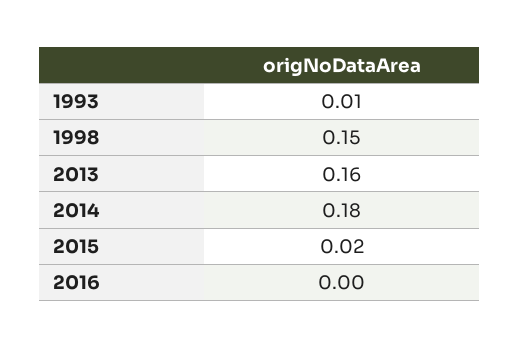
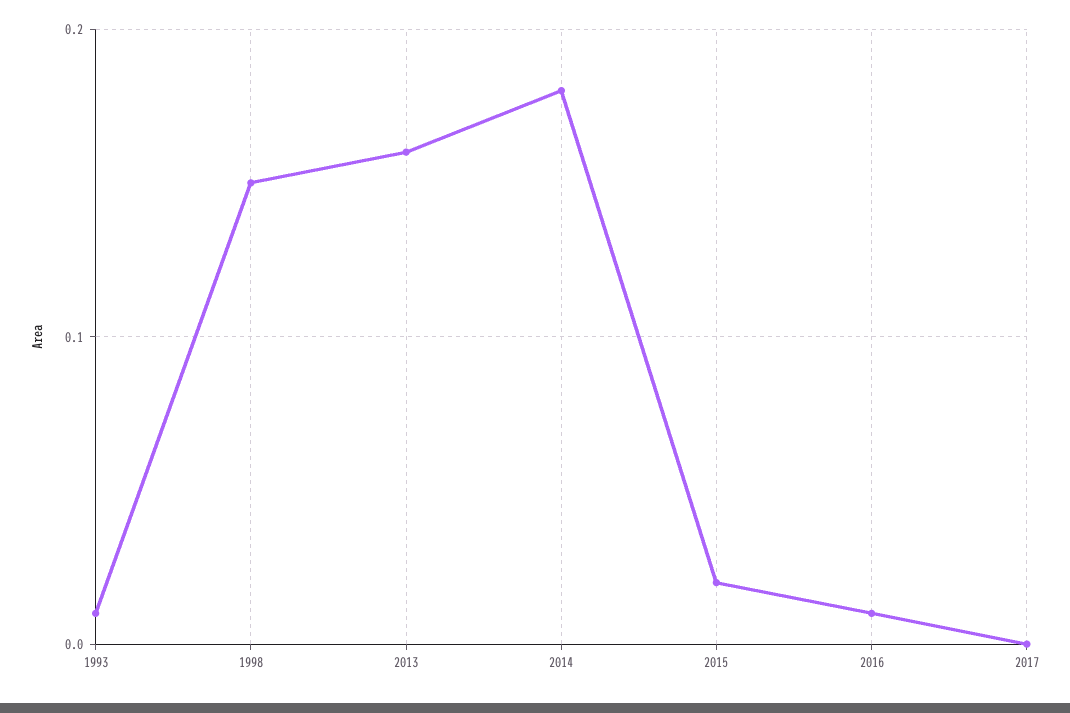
2016: 0 -> 0.01
2017: none -> 0

